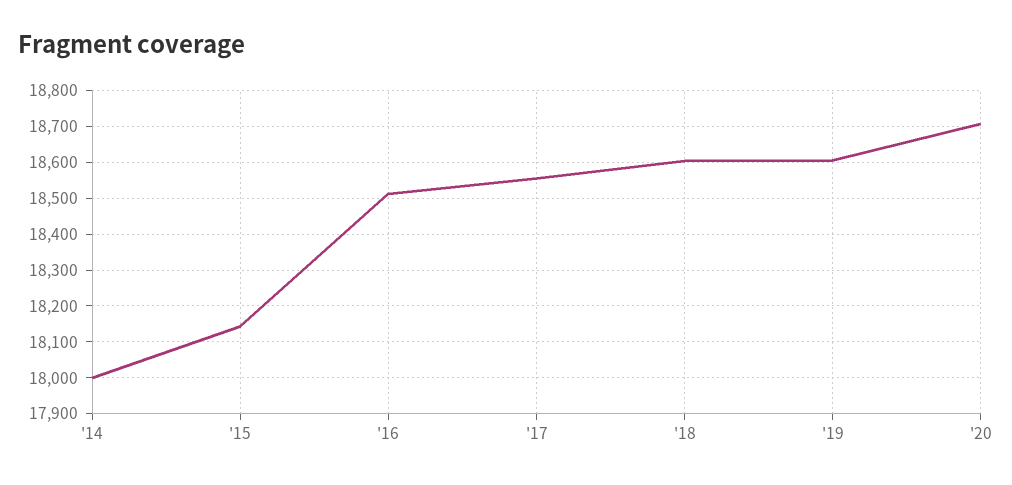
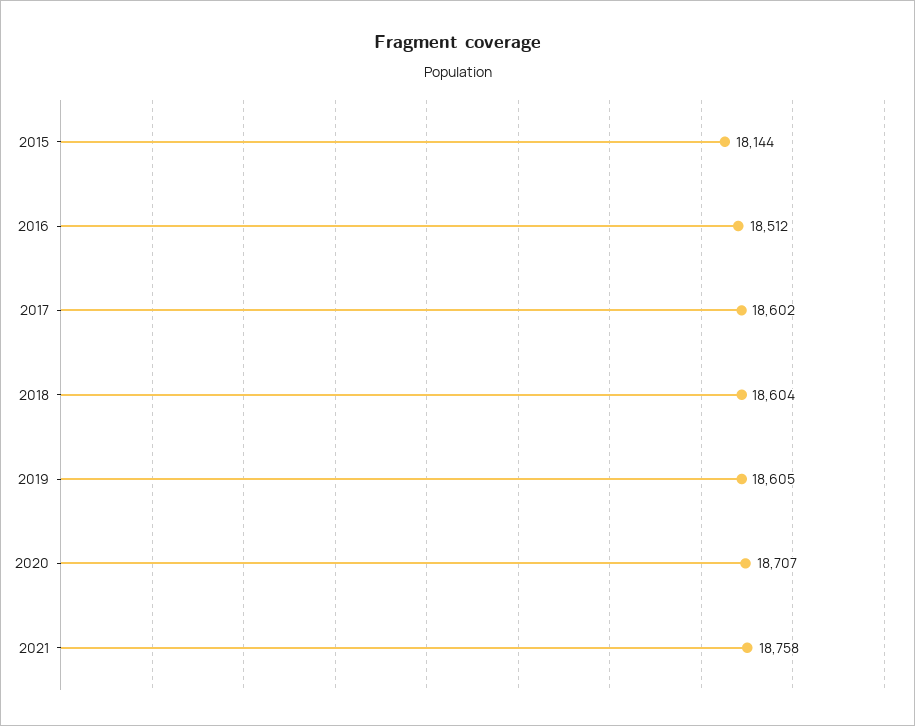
'14: 18000 -> none
'17: 18560 -> 18602
2021: none -> 18758

